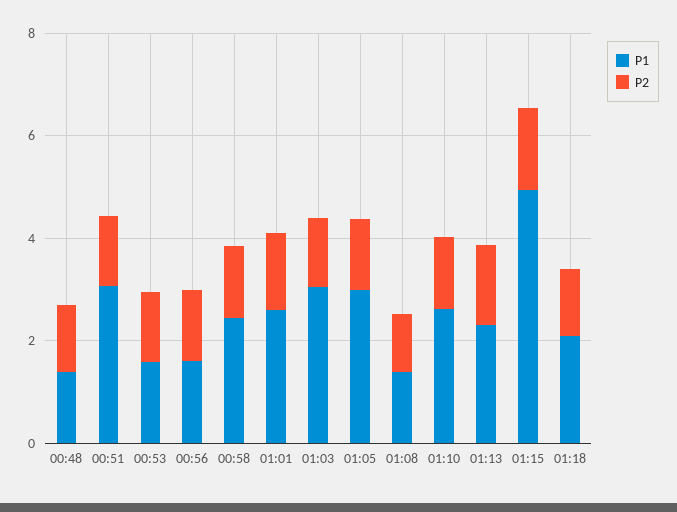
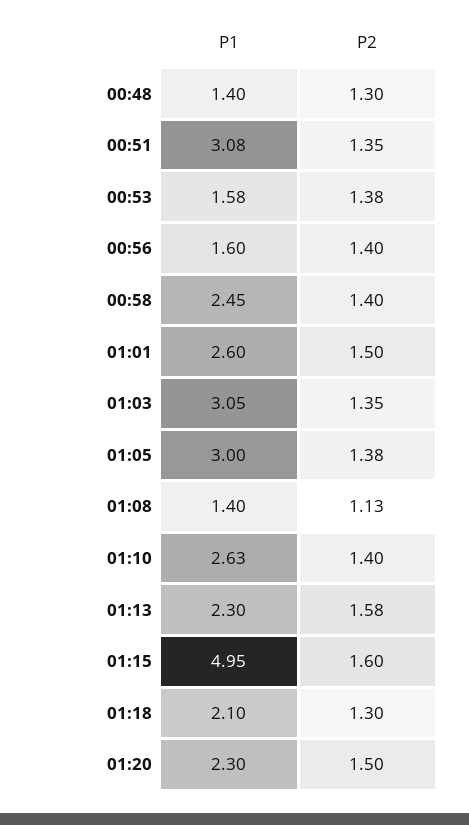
P1, 01:20: none -> 2.3
P2, 01:20: none -> 1.5

